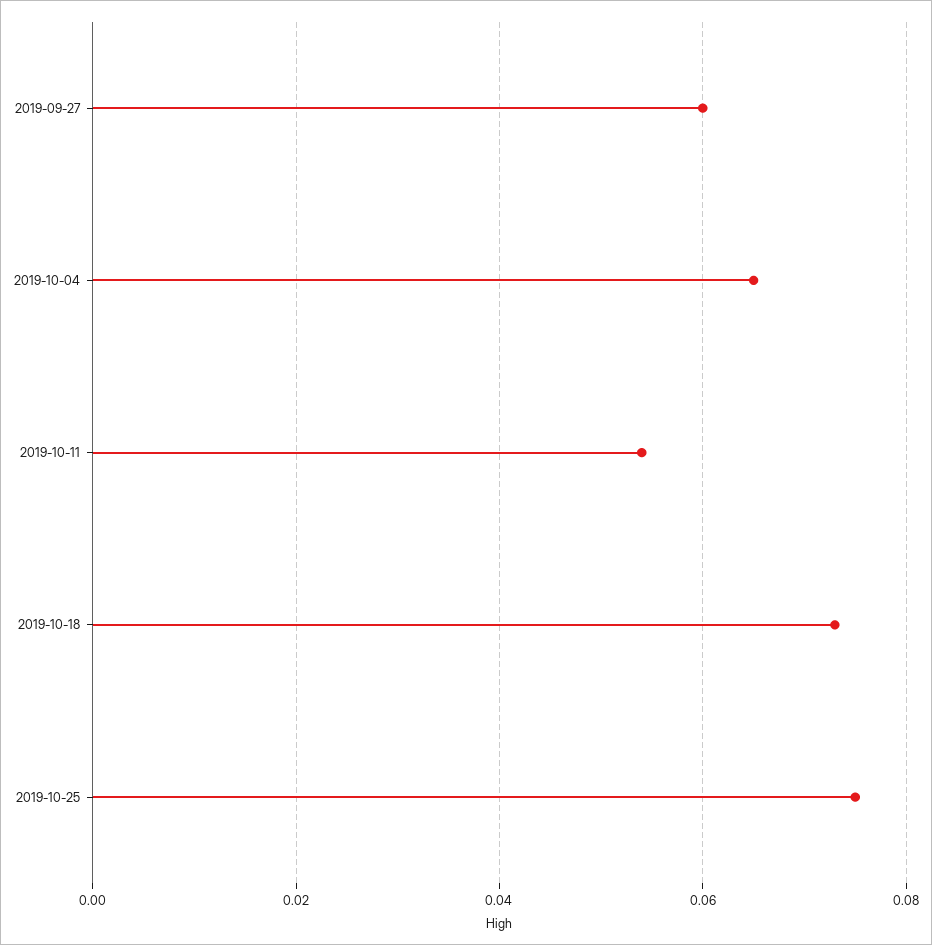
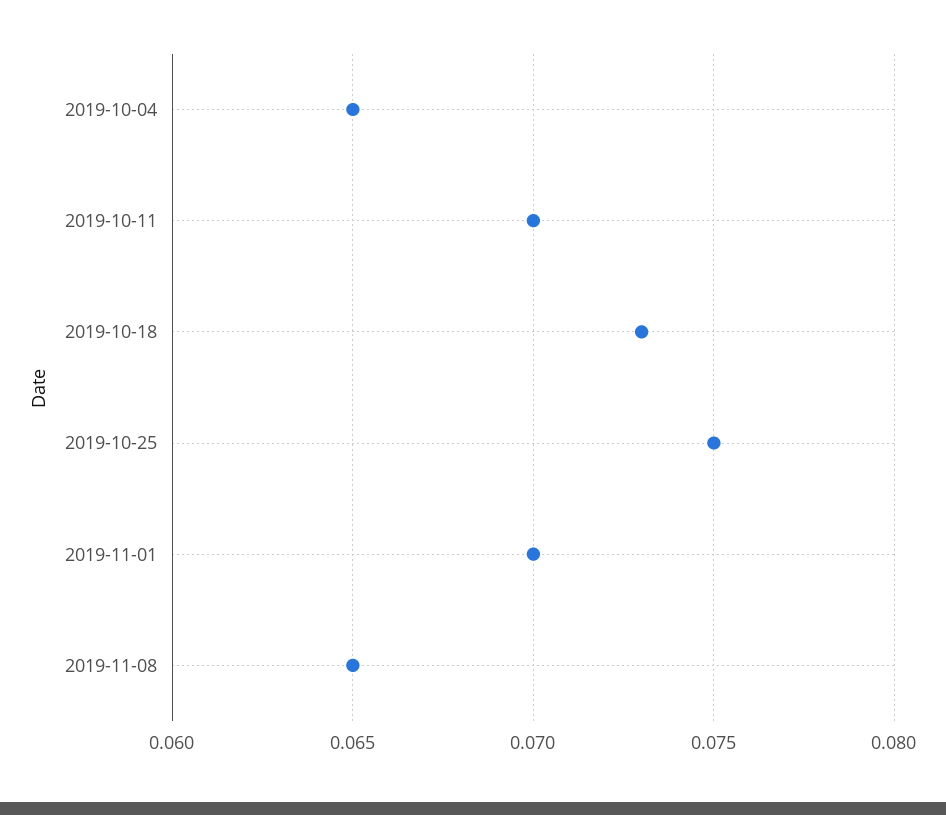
2019-09-27: 0.06 -> none
2019-10-11: 0.055 -> 0.07
2019-11-01: none -> 0.07
2019-11-08: none -> 0.065

